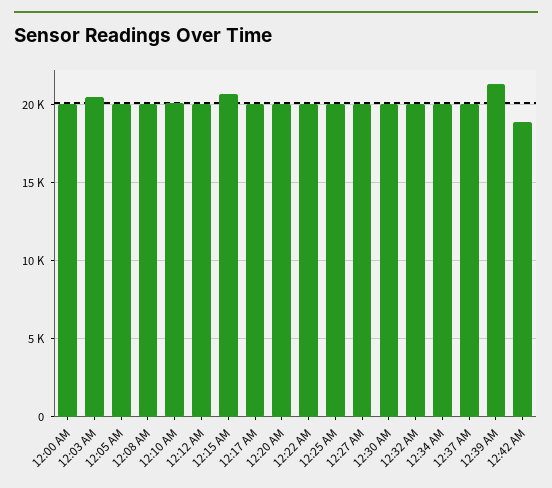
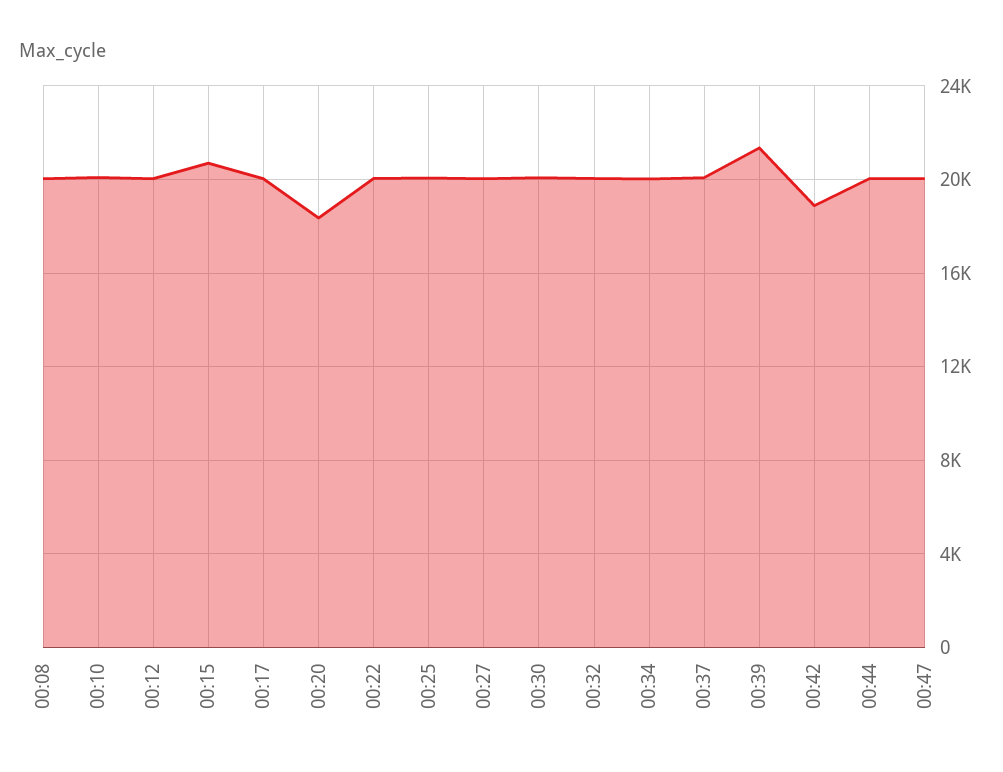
12:00 AM: 20000 -> none
12:03 AM: 20500 -> none
12:05 AM: 20000 -> none
12:20 AM: 20000 -> 18500
00:44: none -> 20000
00:47: none -> 20000

